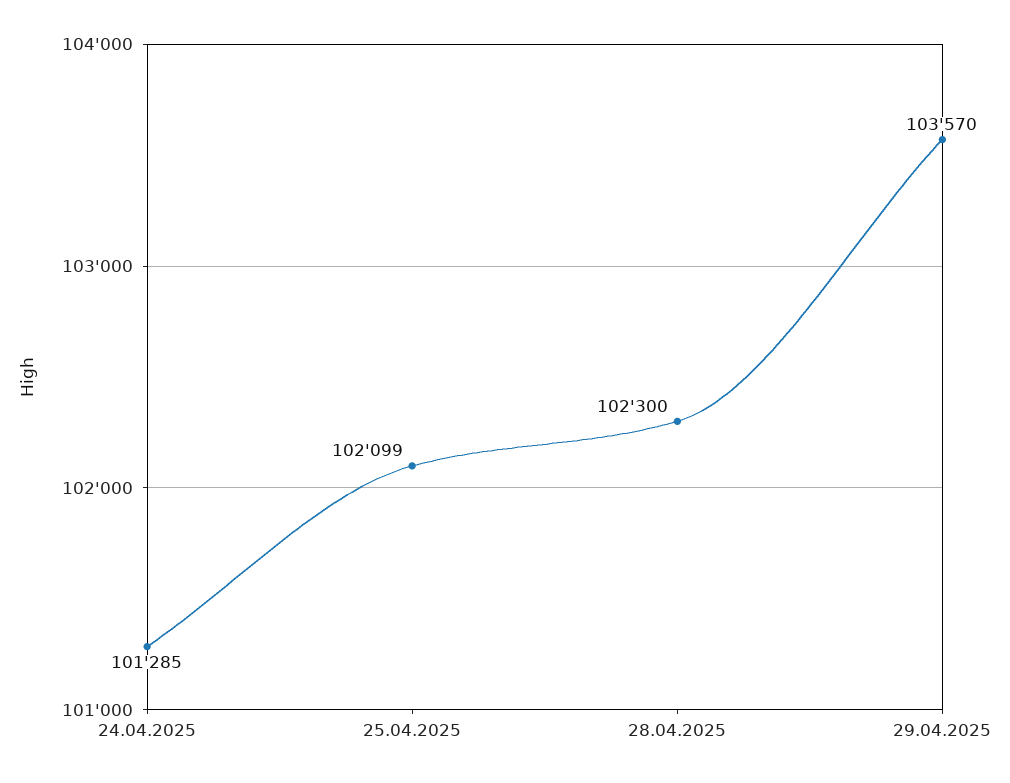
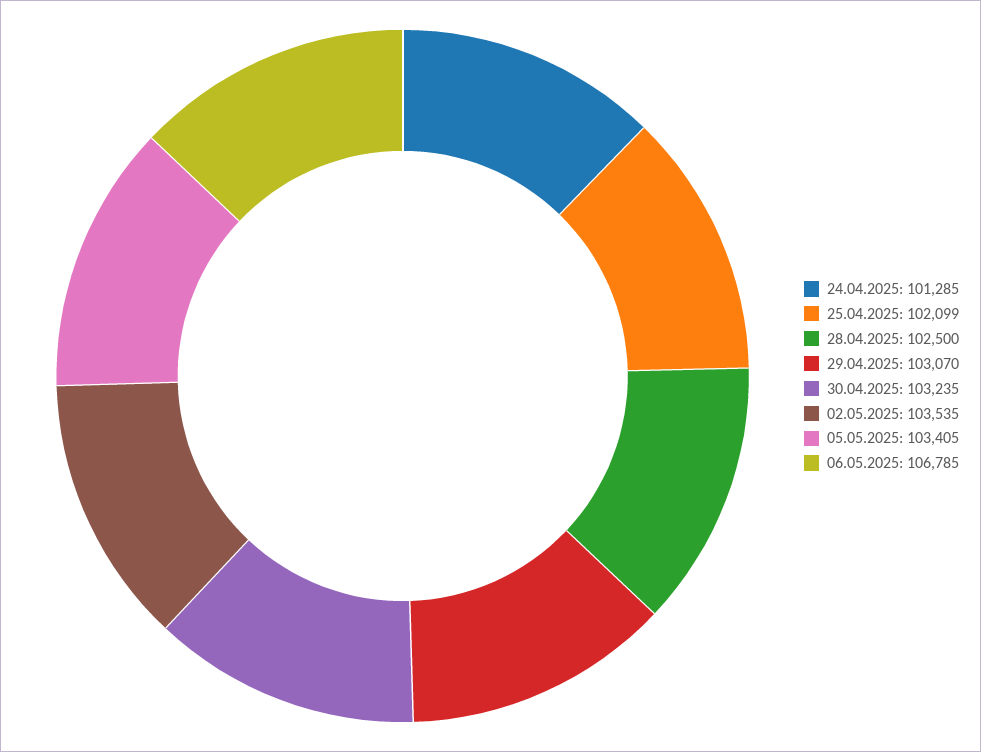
28.04.2025: 102300 -> 102500
29.04.2025: 103570 -> 103070
30.04.2025: none -> 103235
02.05.2025: none -> 103535
05.05.2025: none -> 103405
06.05.2025: none -> 106785

